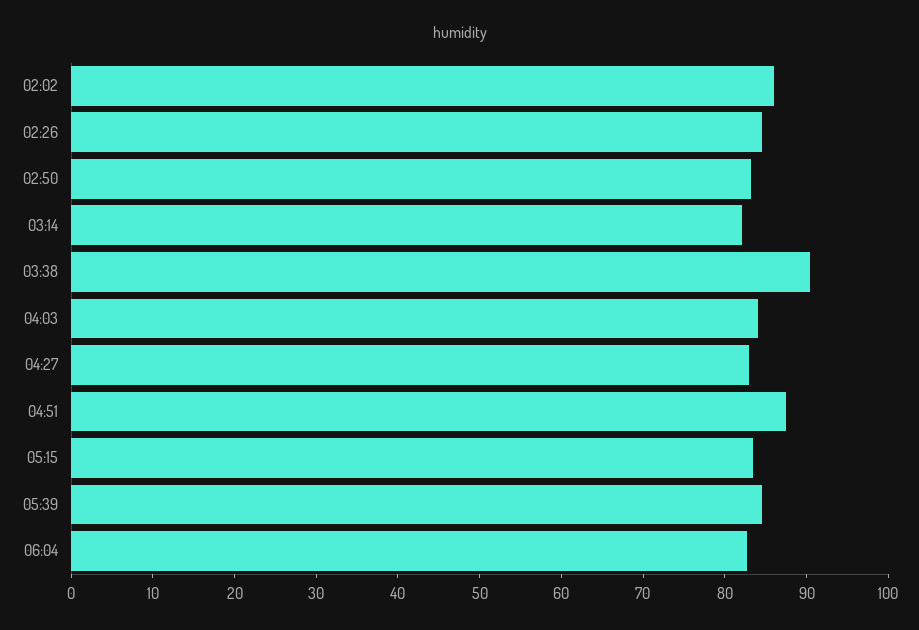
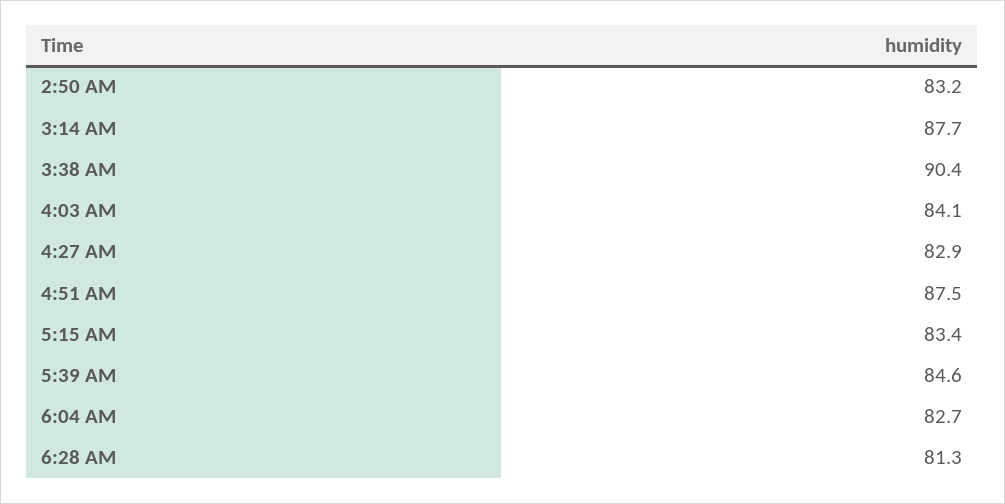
02:02: 86 -> none
02:26: 84 -> none
03:14: 82 -> 87.7
6:28 AM: none -> 81.3

